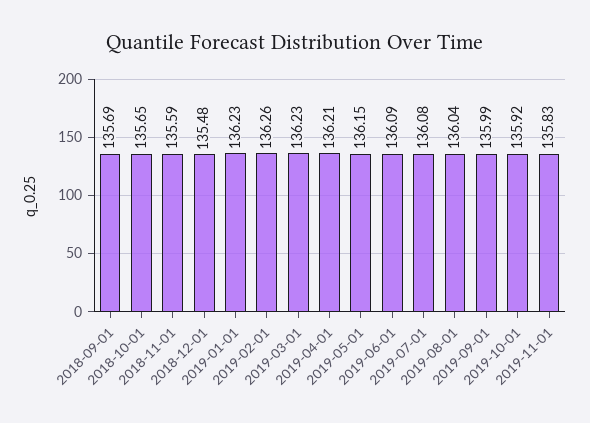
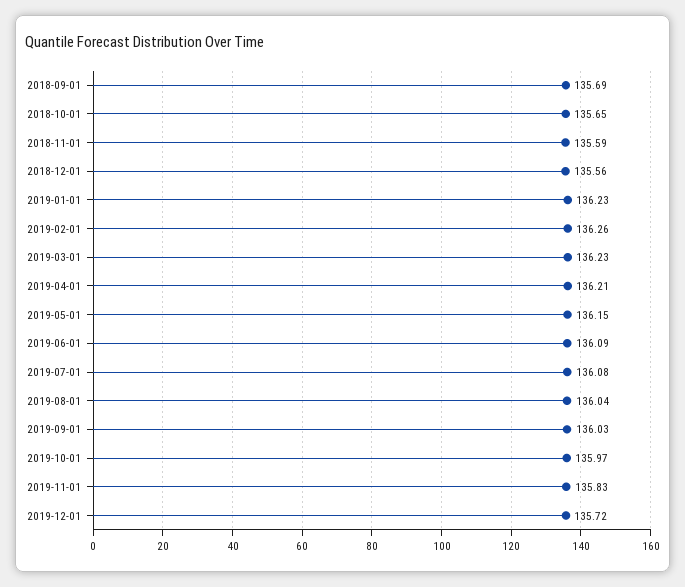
2018-12-01: 135.48 -> 135.56
2019-09-01: 135.99 -> 136.03
2019-10-01: 135.92 -> 135.97
2019-12-01: none -> 135.72

